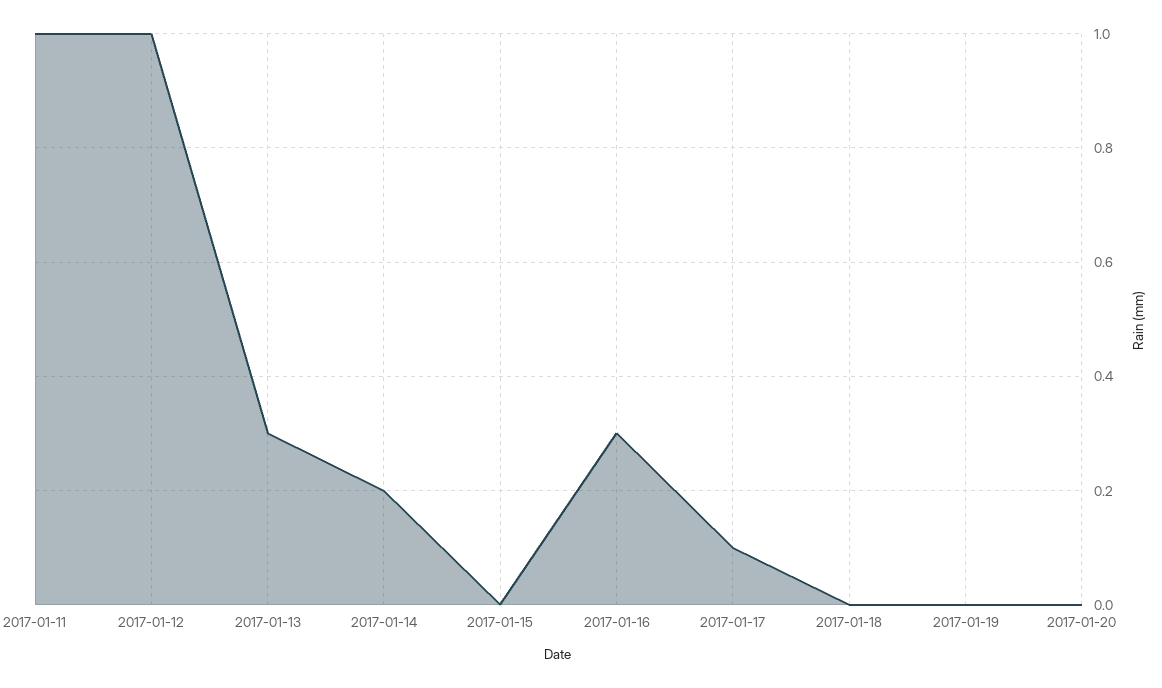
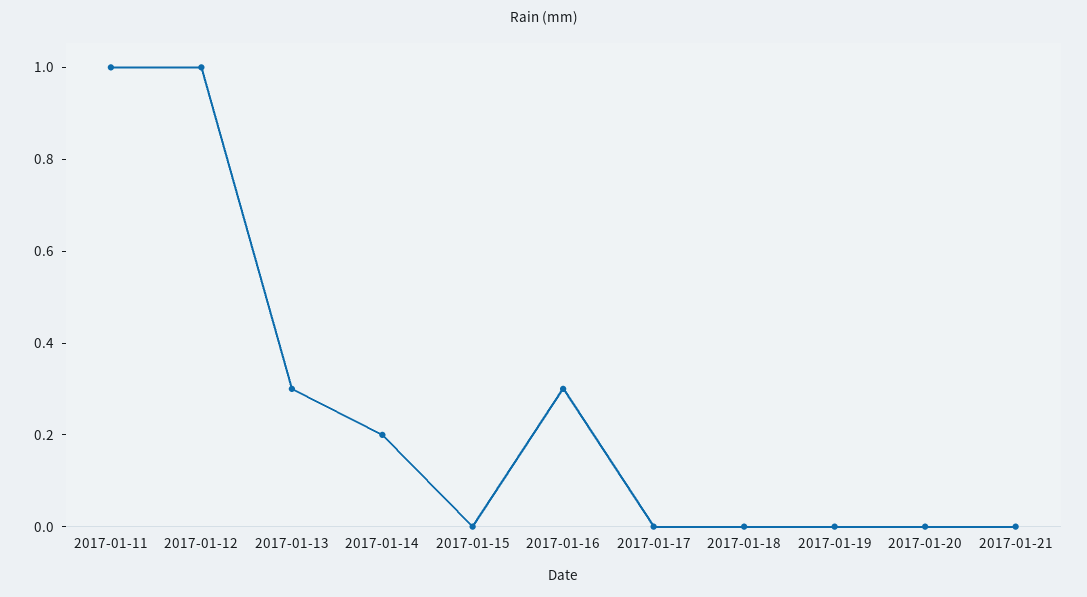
2017-01-17: 0.1 -> 0
2017-01-21: none -> 0

